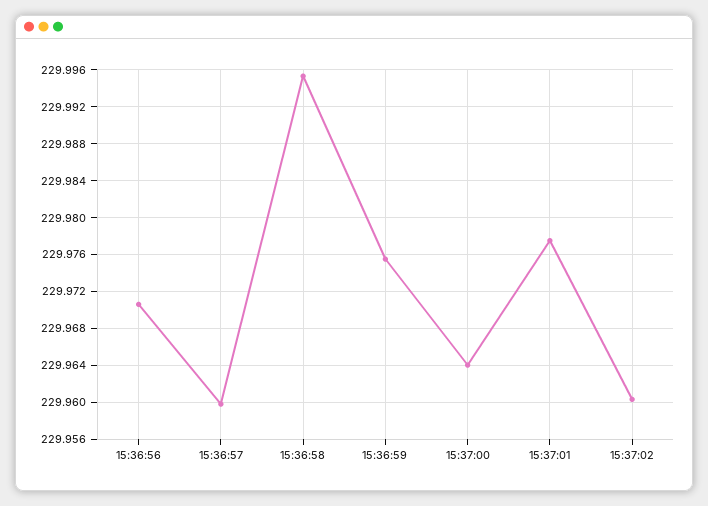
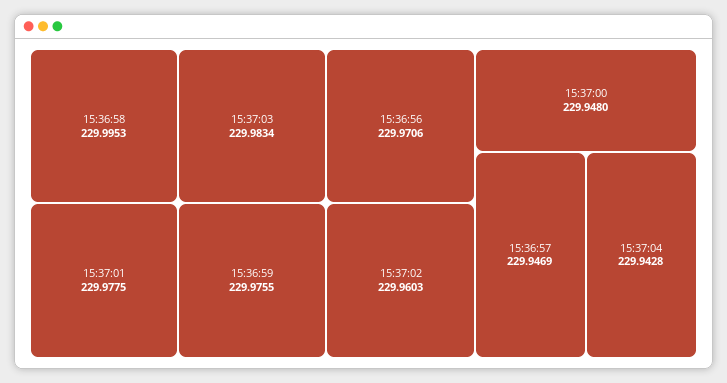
15:36:57: 229.96 -> 229.9469
15:37:00: 229.964 -> 229.948
15:37:03: none -> 229.9834
15:37:04: none -> 229.9428

